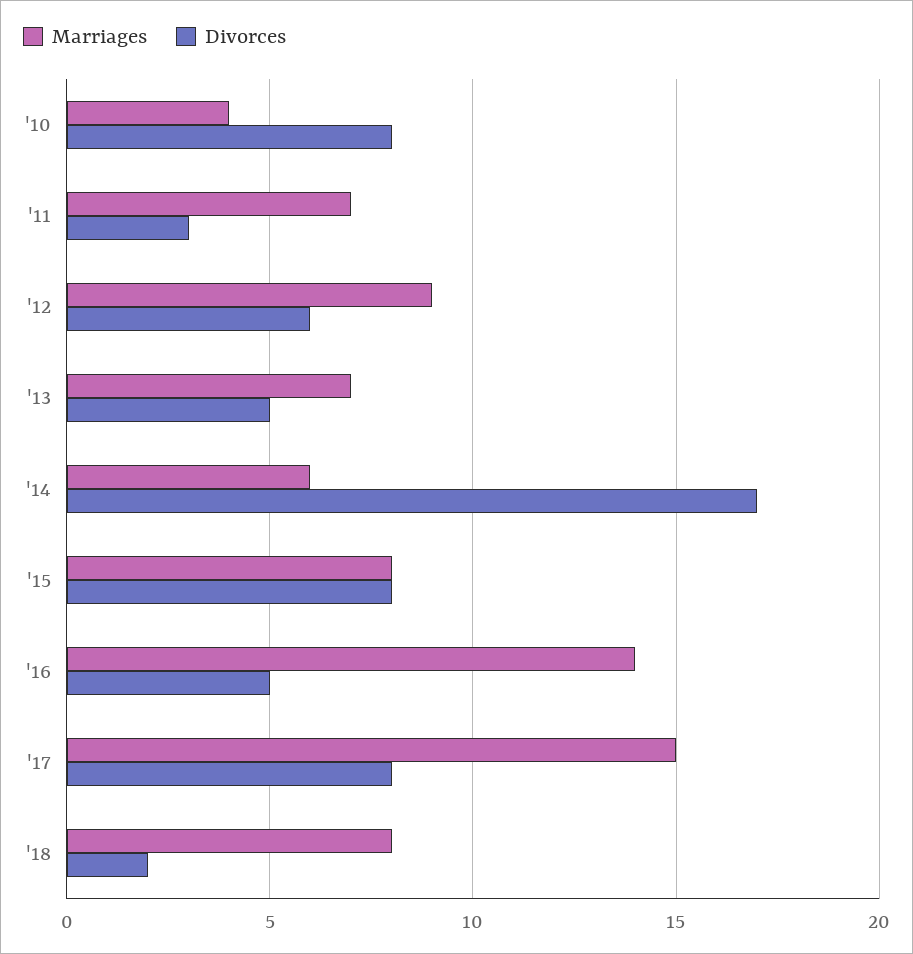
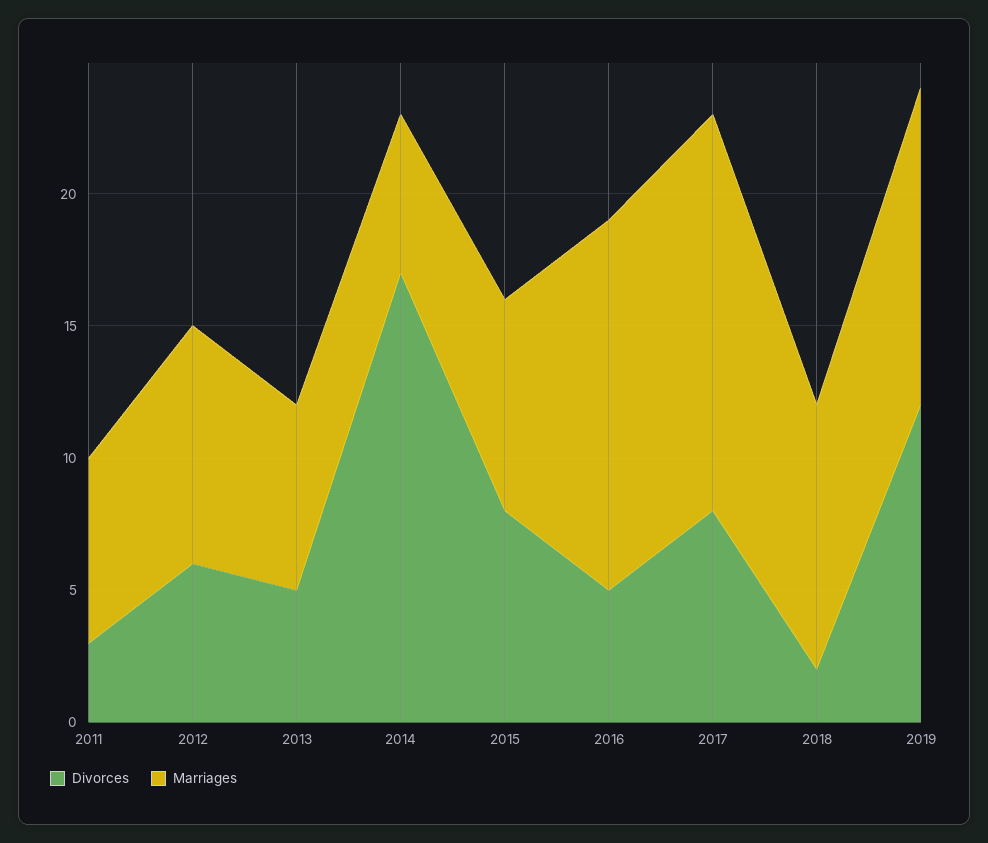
Marriages, '10: 4 -> none
Divorces, '10: 8 -> none
Marriages, '18: 8 -> 10
Divorces, 2019: none -> 12
Marriages, 2019: none -> 12

